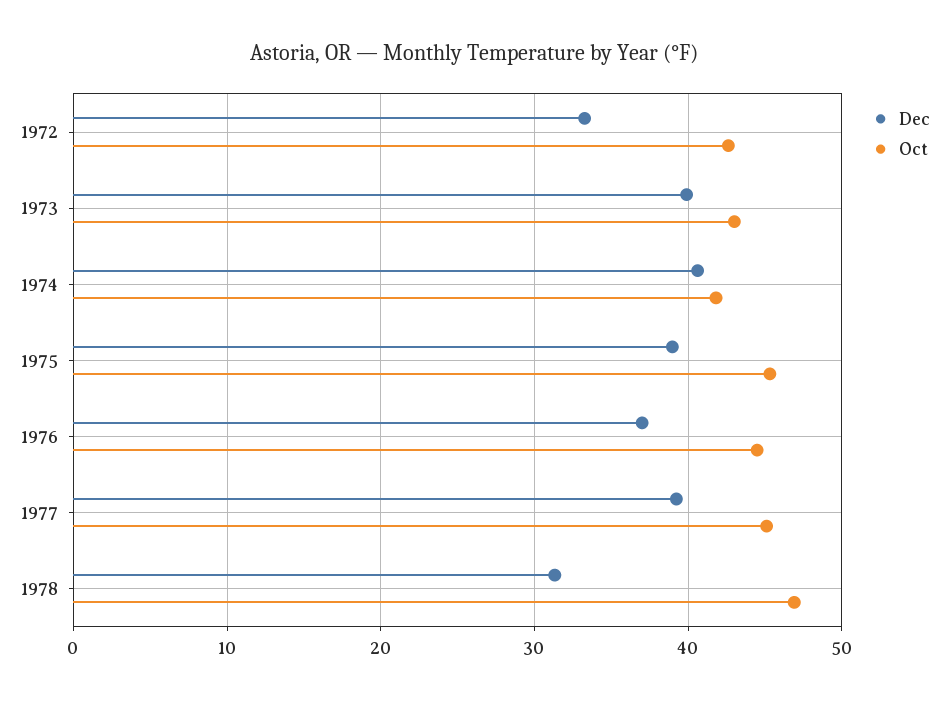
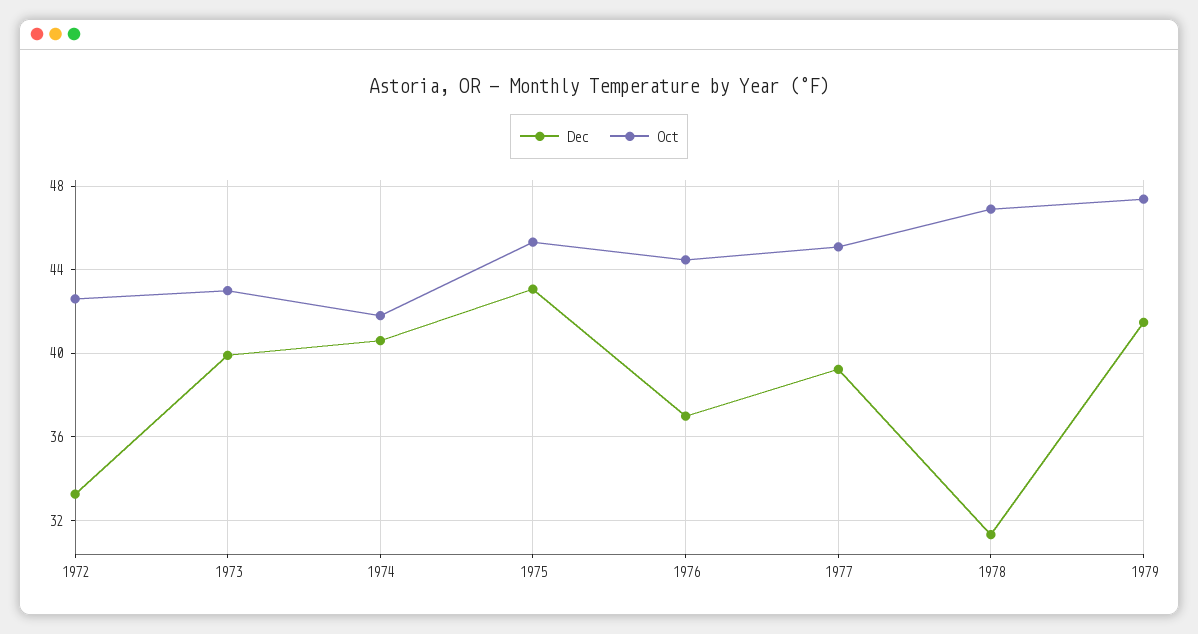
Dec, 1975: 39 -> 43
Dec, 1979: none -> 41.5
Oct, 1979: none -> 47.5

